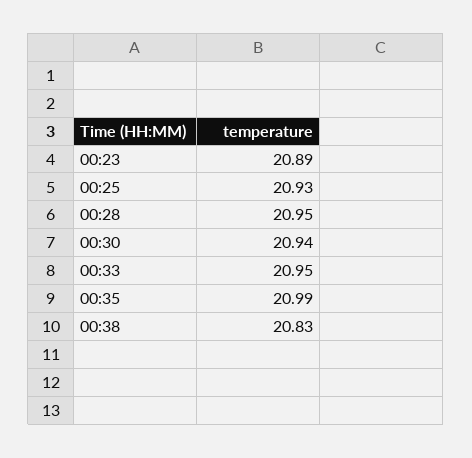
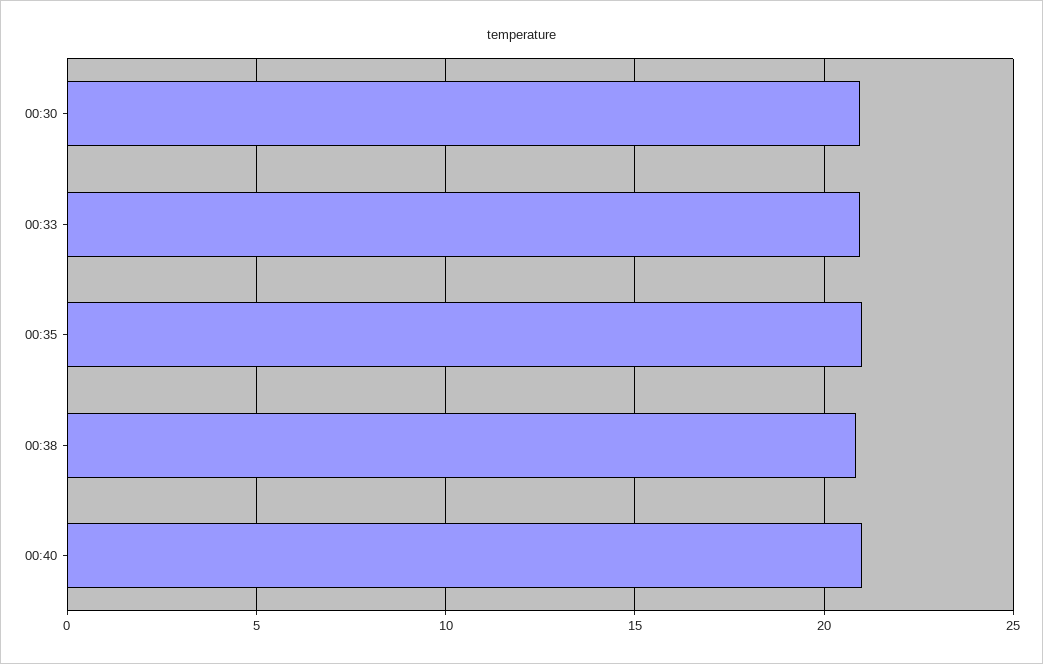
00:23: 20.89 -> none
00:25: 20.93 -> none
00:28: 20.95 -> none
00:40: none -> 21

